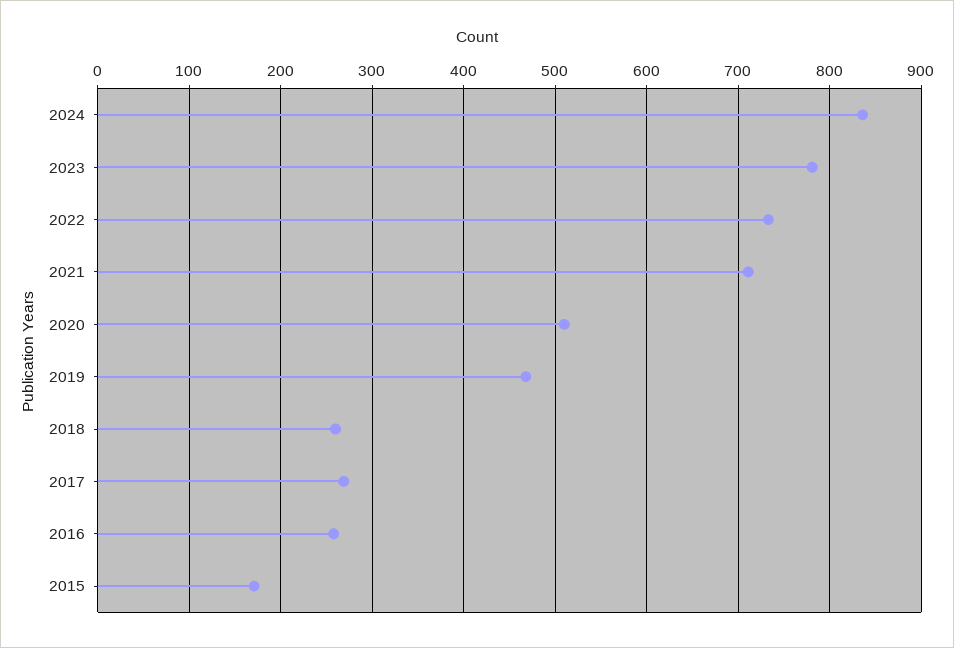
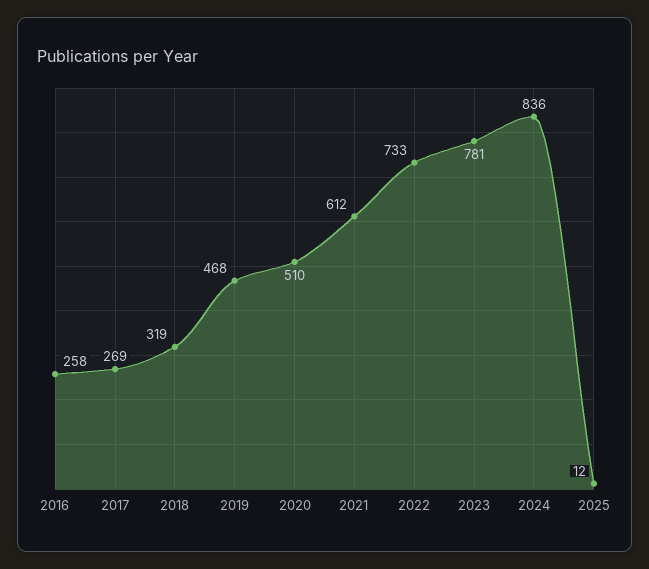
2021: 710 -> 612
2018: 260 -> 319
2015: 170 -> none
2025: none -> 12

